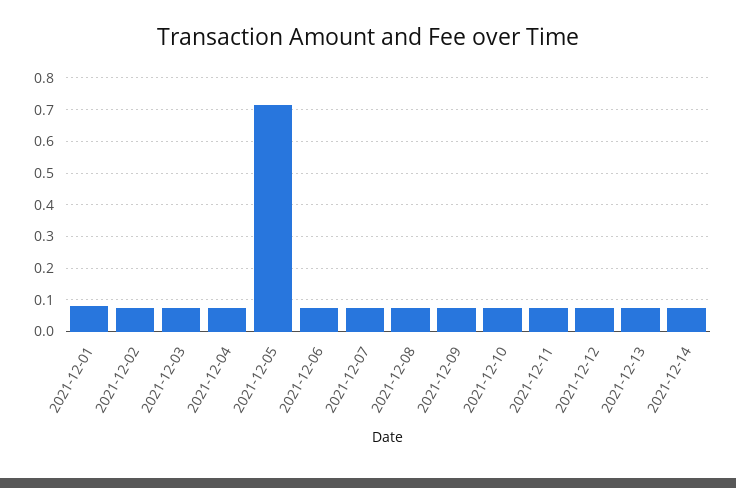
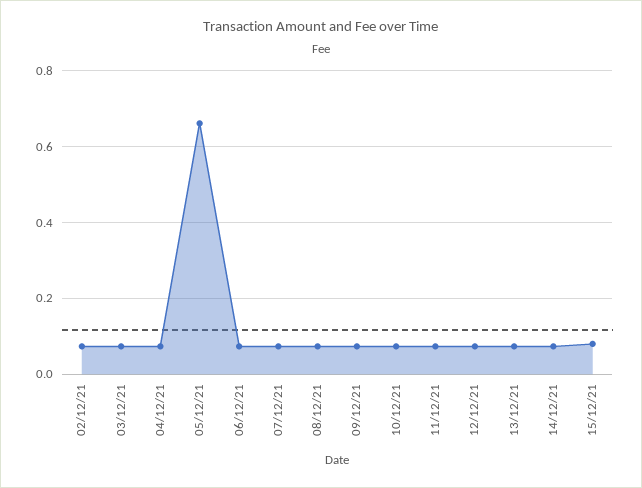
2021-12-01: 0.08 -> none
2021-12-05: 0.72 -> 0.66
15/12/21: none -> 0.08

